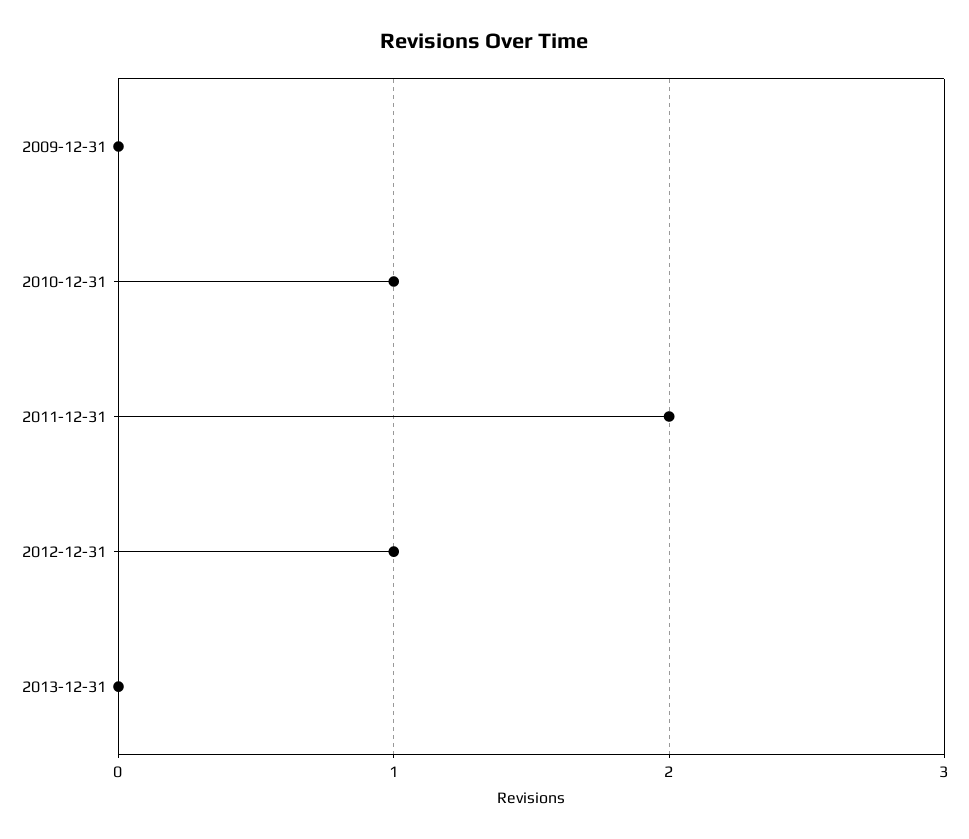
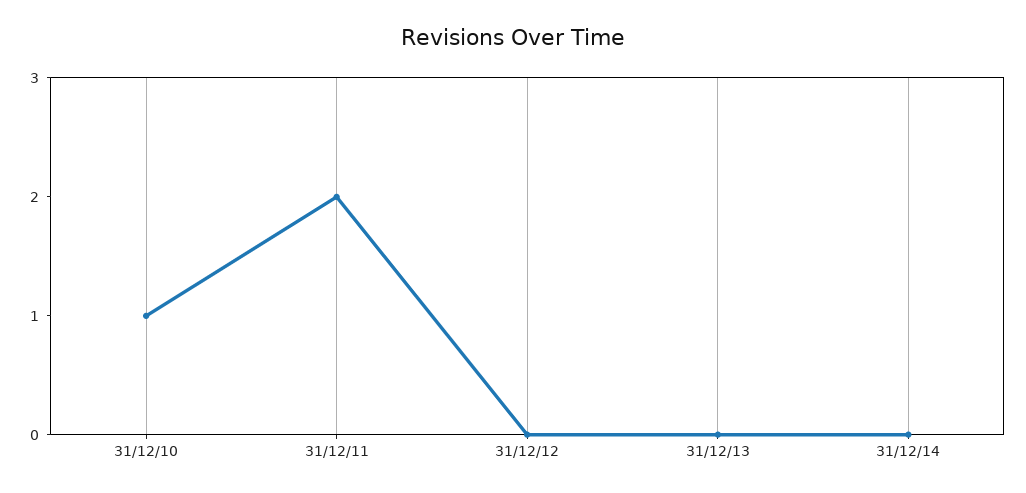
2009-12-31: 0 -> none
2012-12-31: 1 -> 0
31/12/14: none -> 0

